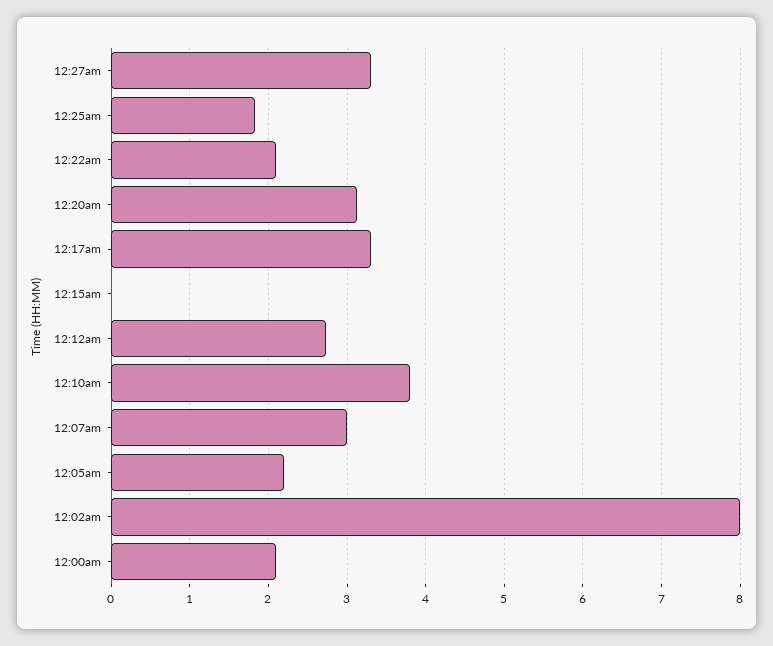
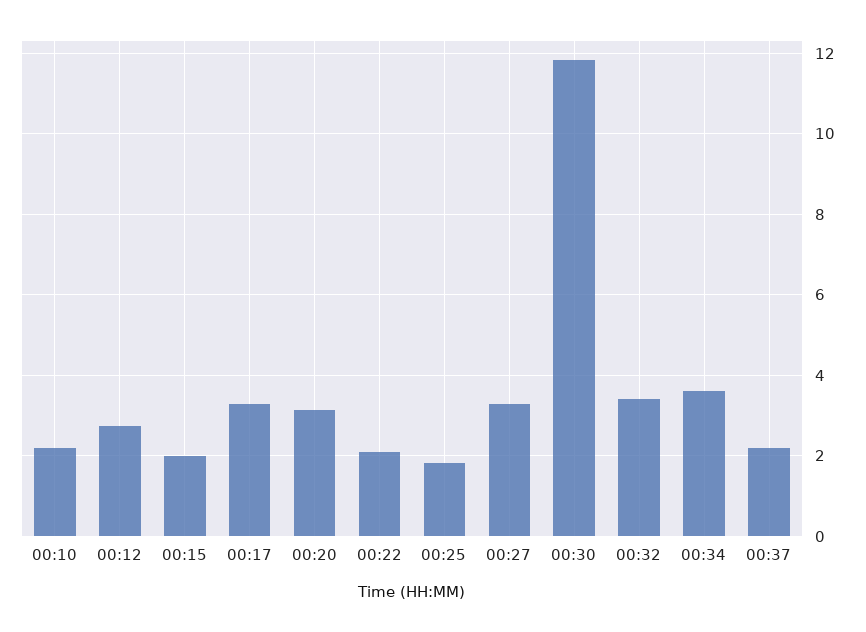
12:15am: 0 -> 2
12:10am: 3.8 -> 2.2
12:07am: 3 -> none
12:05am: 2.2 -> none
12:02am: 8 -> none
12:00am: 2.1 -> none
00:30: none -> 11.8
00:32: none -> 3.4
00:34: none -> 3.6
00:37: none -> 2.2

